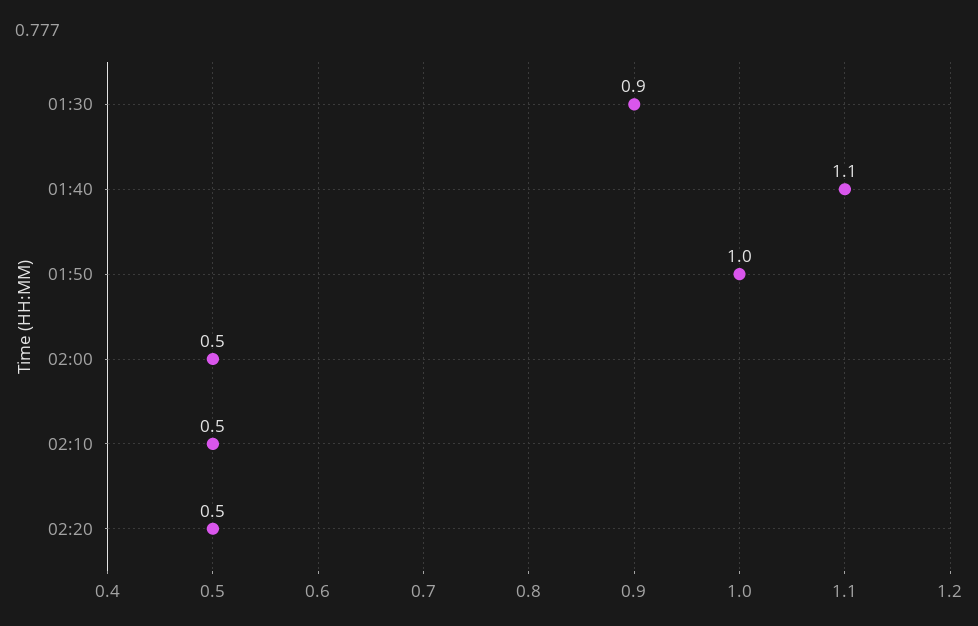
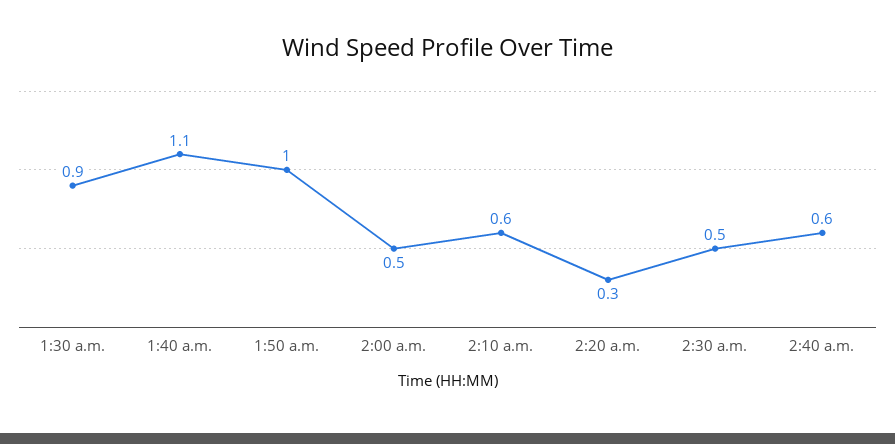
02:10: 0.5 -> 0.6
02:20: 0.5 -> 0.3
2:30 a.m.: none -> 0.5
2:40 a.m.: none -> 0.6

